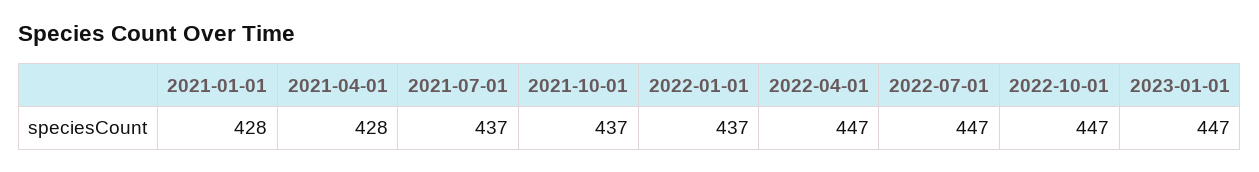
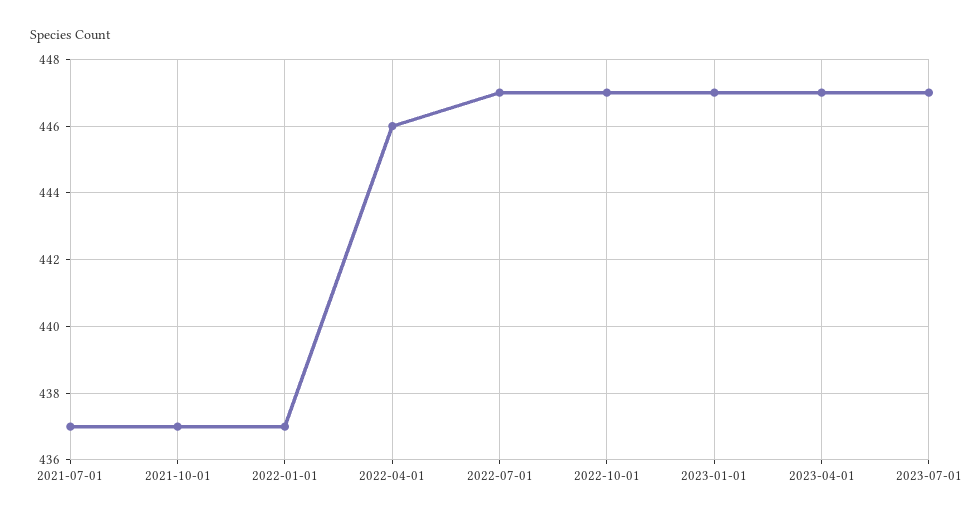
2021-01-01: 428 -> none
2021-04-01: 428 -> none
2022-04-01: 447 -> 446
2023-04-01: none -> 447
2023-07-01: none -> 447

